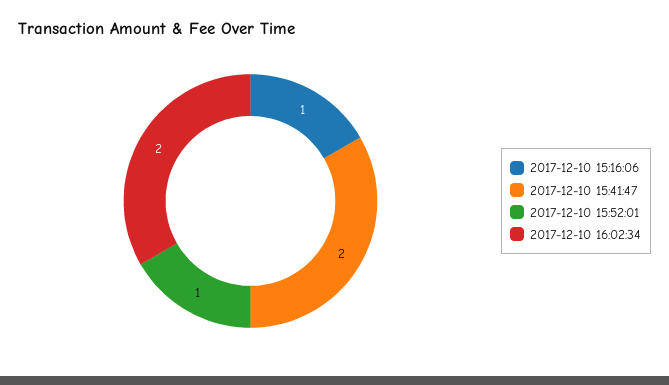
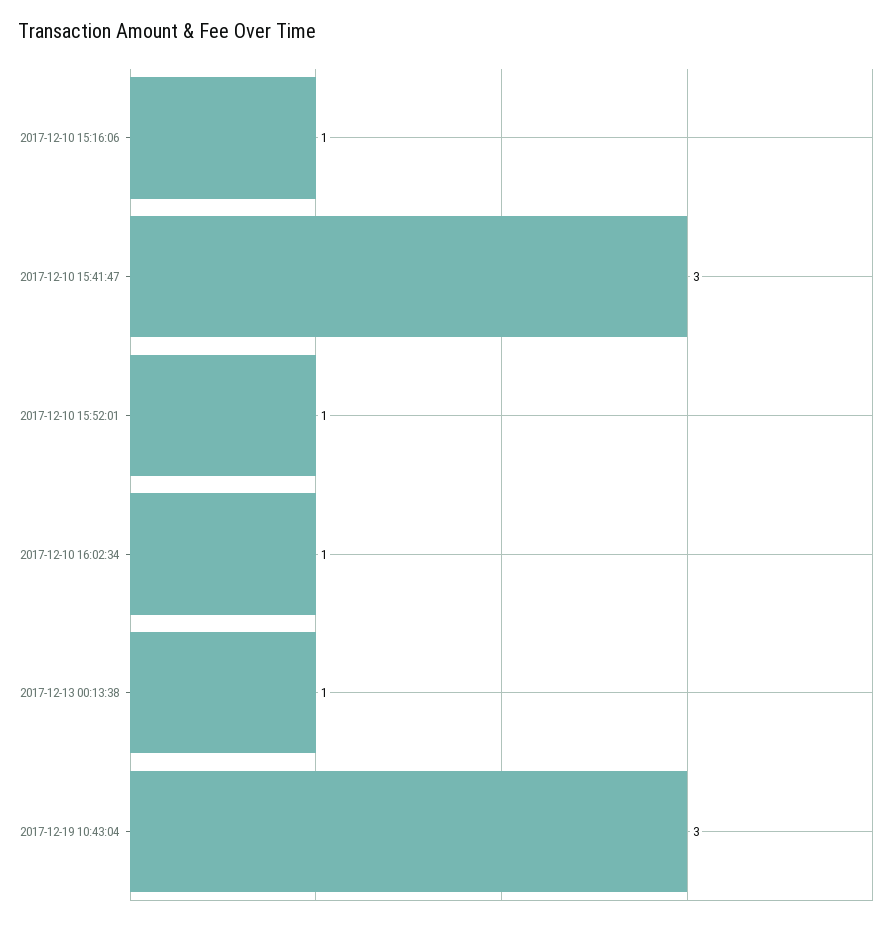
2017-12-10 15:41:47: 2 -> 3
2017-12-10 16:02:34: 2 -> 1
2017-12-13 00:13:38: none -> 1
2017-12-19 10:43:04: none -> 3

